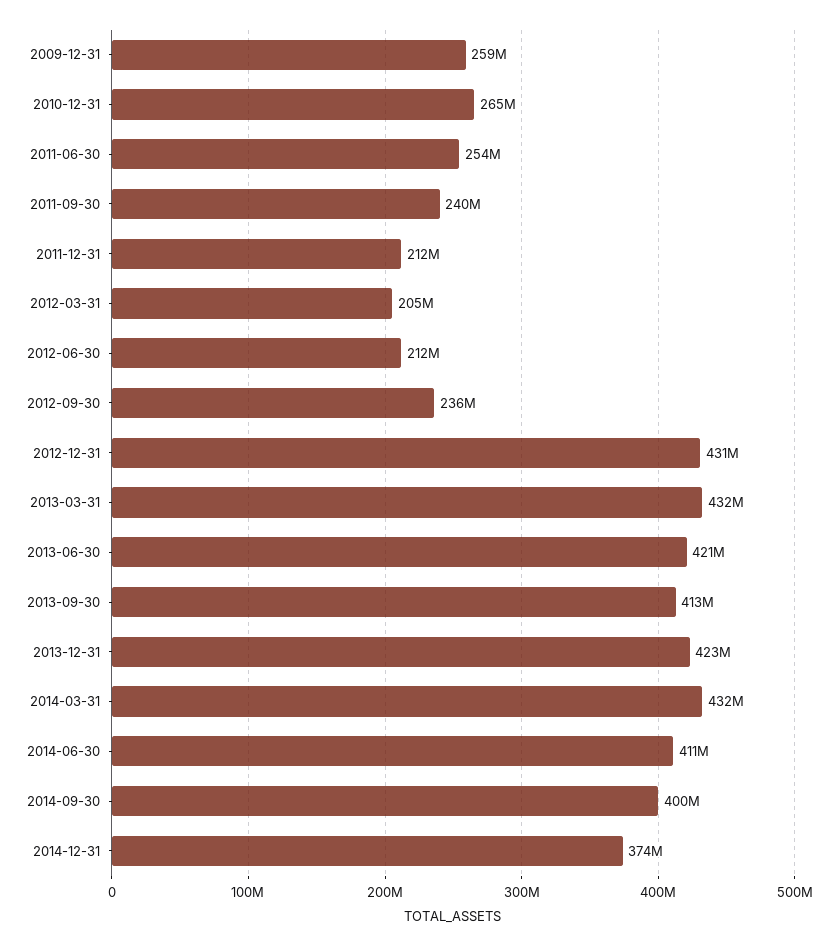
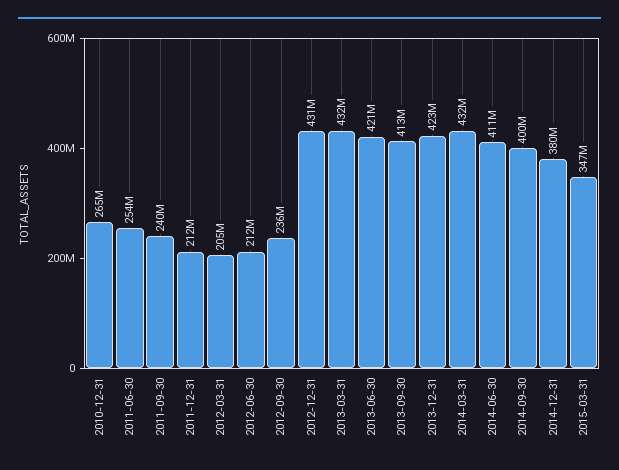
2009-12-31: 259000000 -> none
2014-12-31: 374000000 -> 380000000
2015-03-31: none -> 347000000

